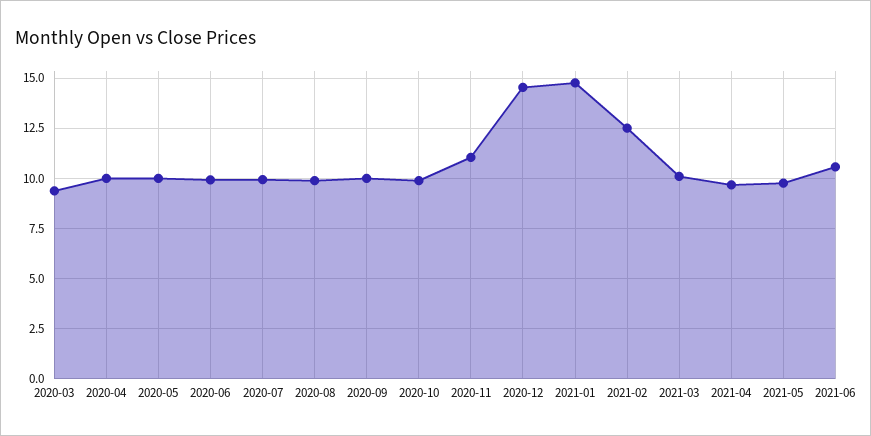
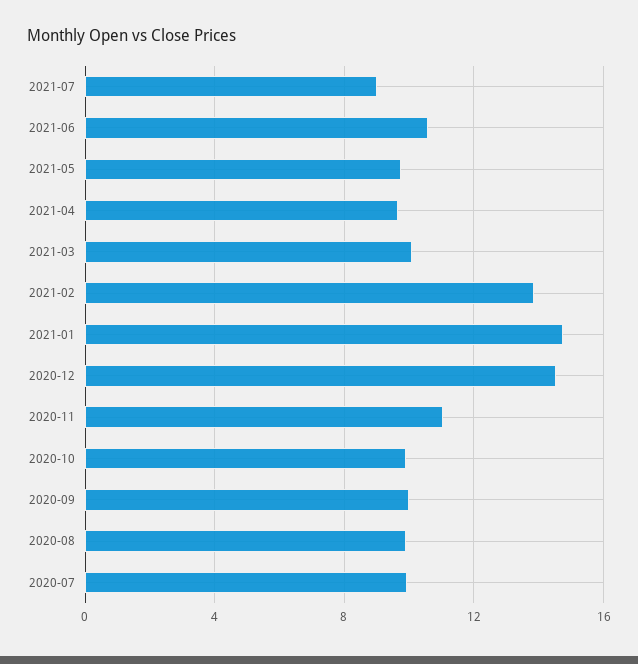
2020-03: 9.5 -> none
2020-04: 10 -> none
2020-05: 10 -> none
2020-06: 10 -> none
2021-02: 12.5 -> 14
2021-07: none -> 9

